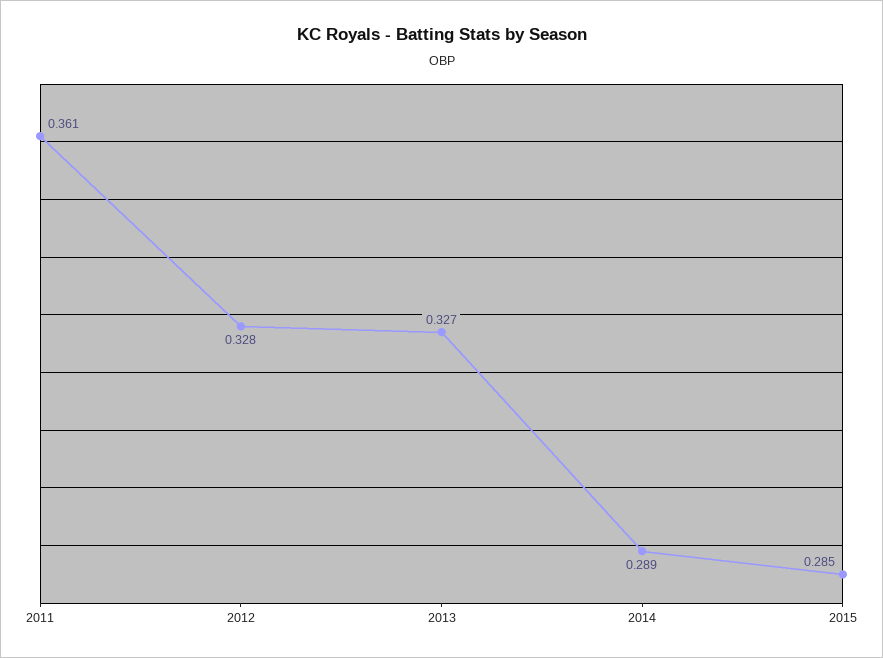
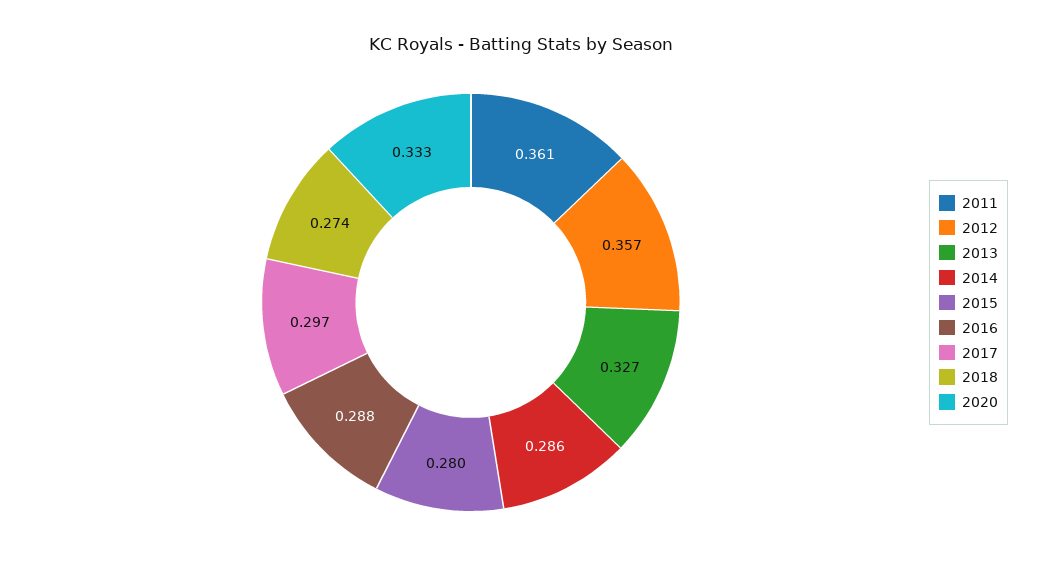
2012: 0.328 -> 0.357
2014: 0.289 -> 0.286
2015: 0.285 -> 0.28
2016: none -> 0.288
2017: none -> 0.297
2018: none -> 0.274
2020: none -> 0.333

